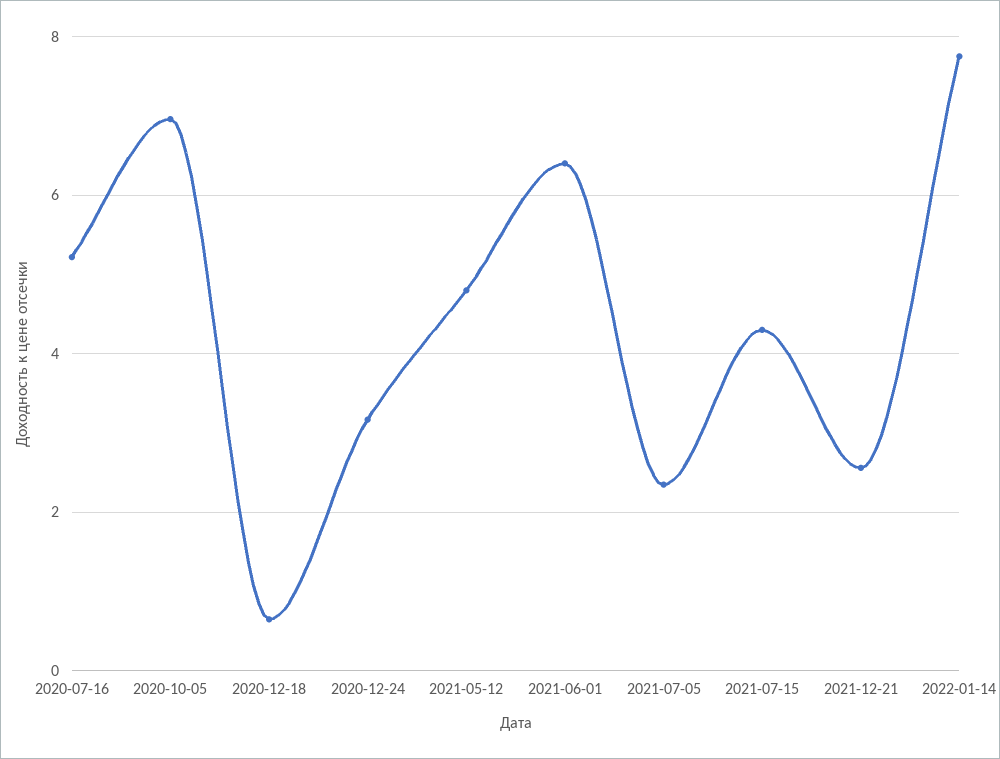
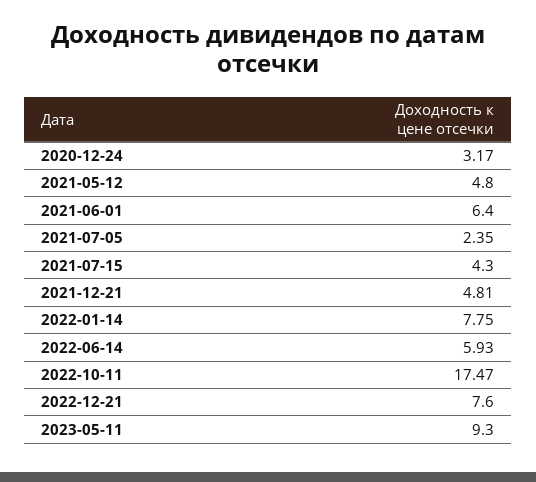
2020-07-16: 5.2 -> none
2020-10-05: 7 -> none
2020-12-18: 0.6 -> none
2021-12-21: 2.6 -> 4.81
2022-06-14: none -> 5.93
2022-10-11: none -> 17.47
2022-12-21: none -> 7.6
2023-05-11: none -> 9.3

